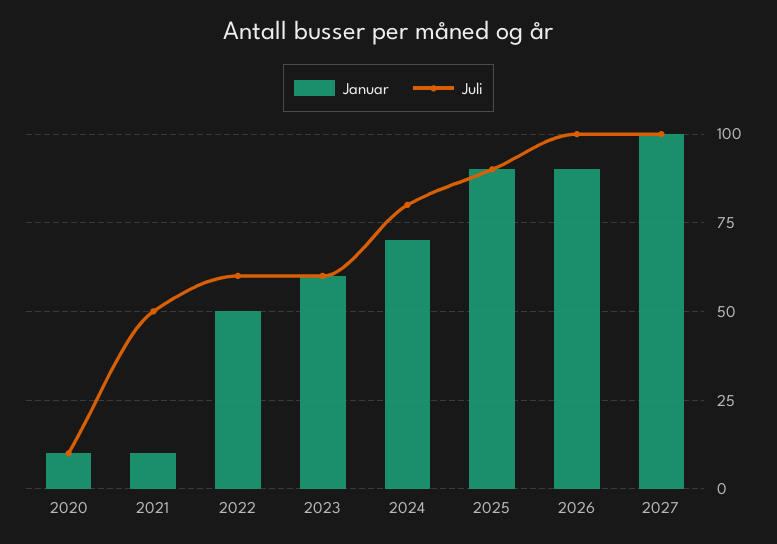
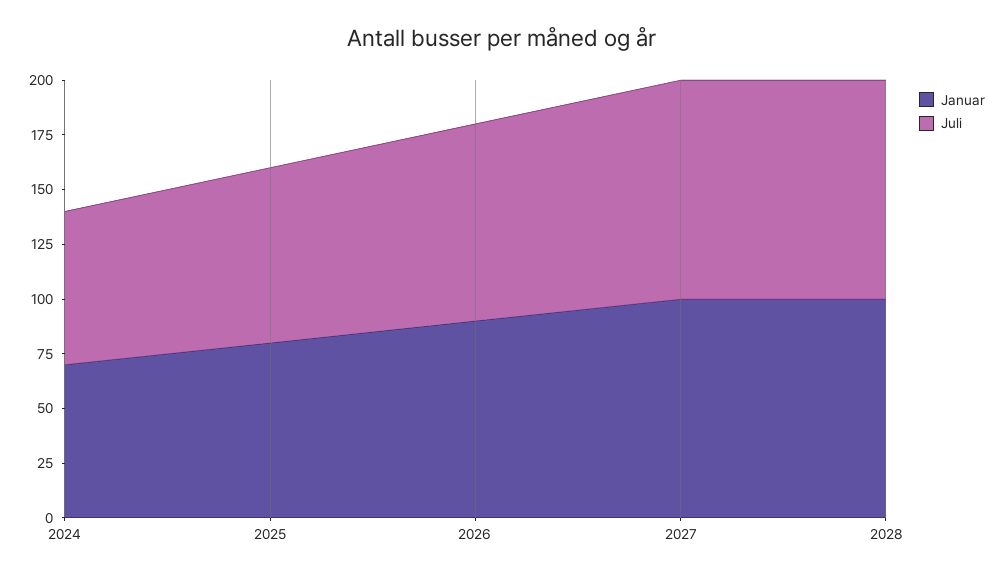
Januar, 2020: 10 -> none
Juli, 2020: 10 -> none
Januar, 2021: 10 -> none
Juli, 2021: 50 -> none
Januar, 2022: 50 -> none
Juli, 2022: 60 -> none
Januar, 2023: 60 -> none
Juli, 2023: 60 -> none
Juli, 2024: 80 -> 70
Januar, 2025: 90 -> 80
Juli, 2025: 90 -> 80
Juli, 2026: 100 -> 90
Januar, 2028: none -> 100
Juli, 2028: none -> 100

